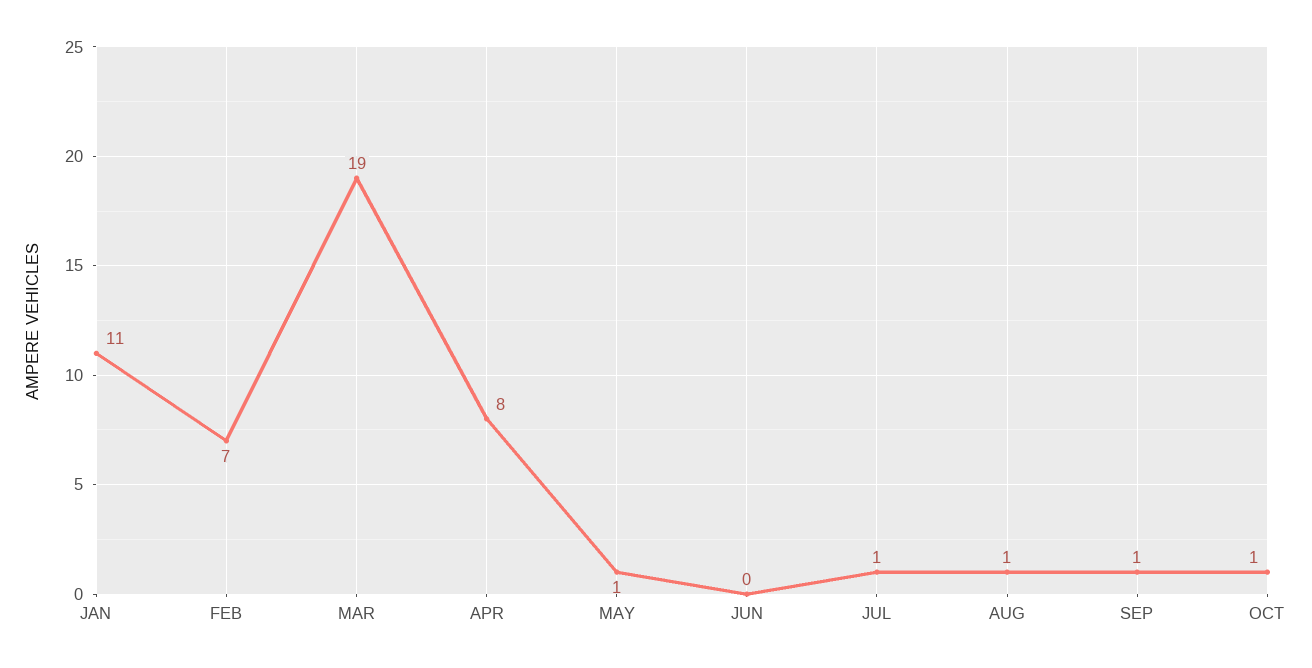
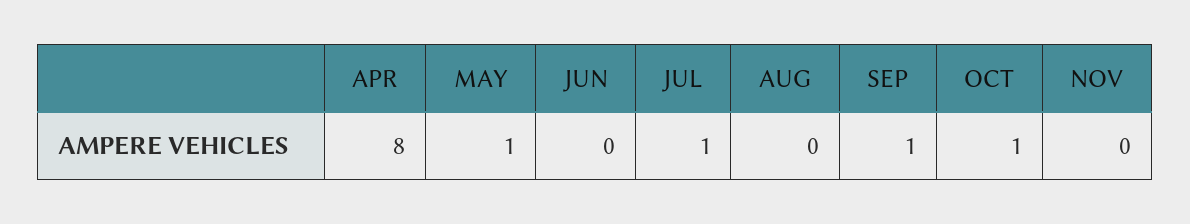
JAN: 11 -> none
FEB: 7 -> none
MAR: 19 -> none
AUG: 1 -> 0
NOV: none -> 0

